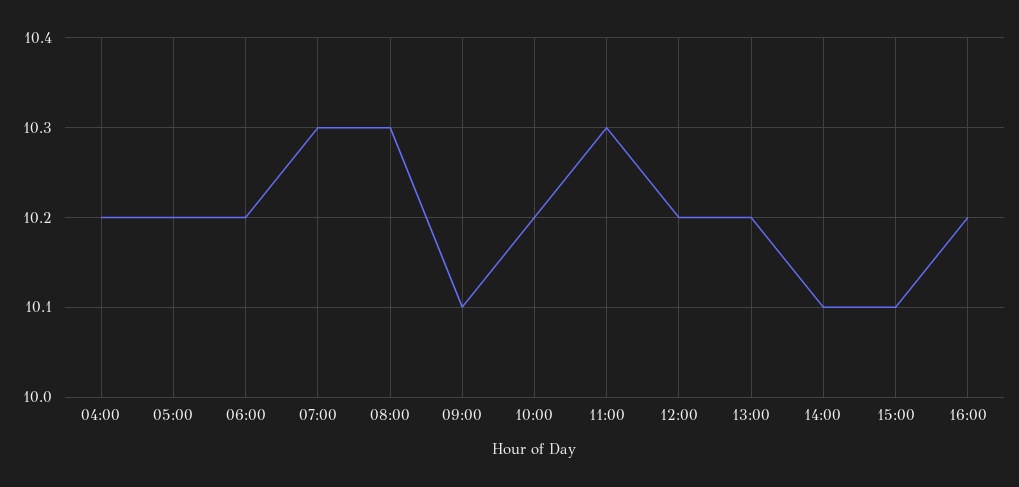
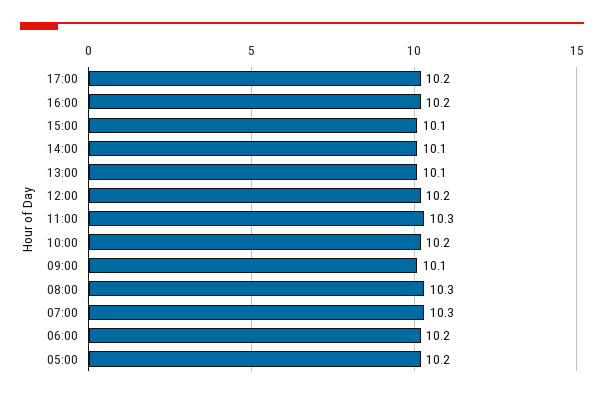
04:00: 10.2 -> none
13:00: 10.2 -> 10.1
17:00: none -> 10.2

